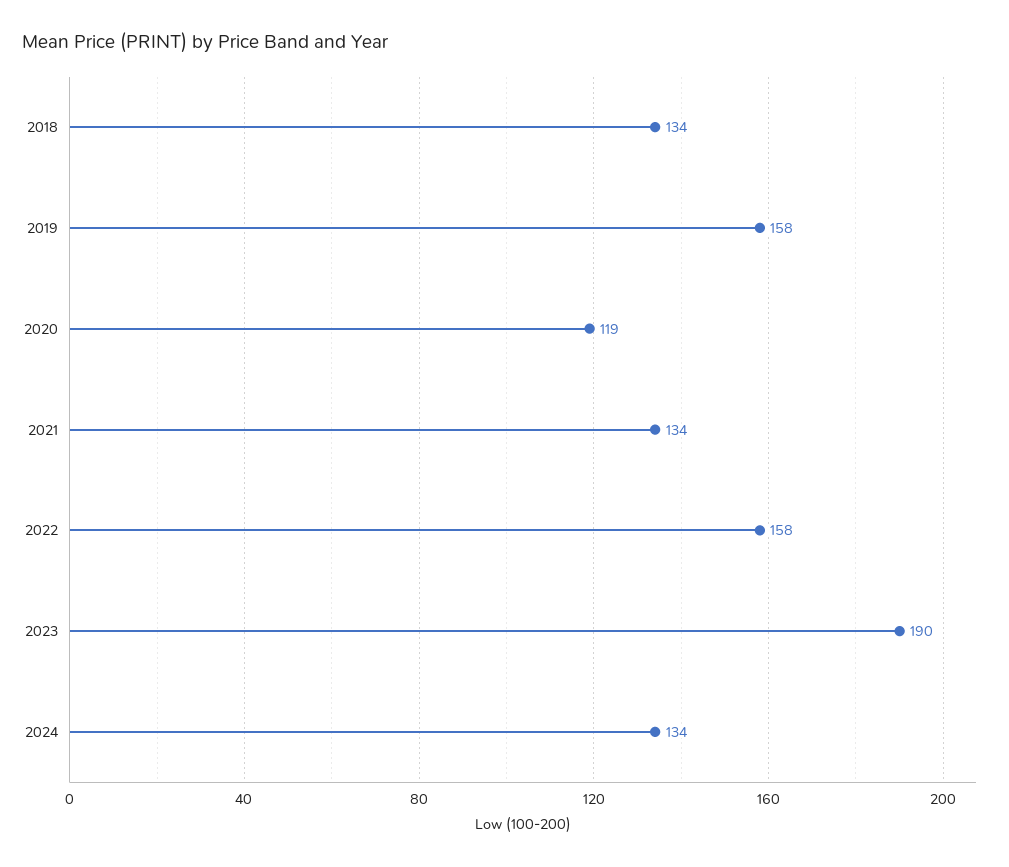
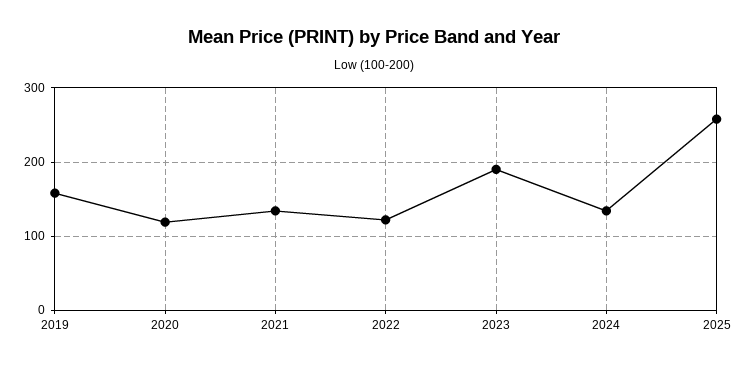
2018: 134 -> none
2022: 158 -> 120
2025: none -> 260

